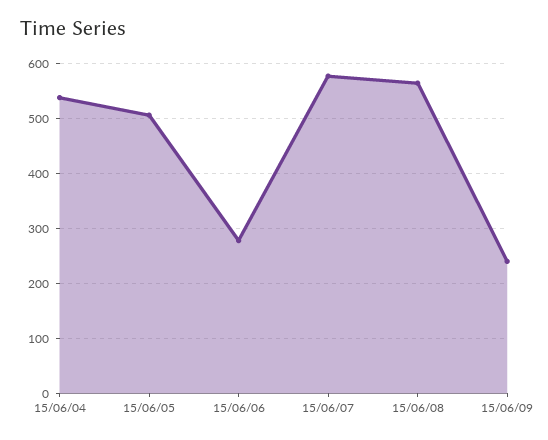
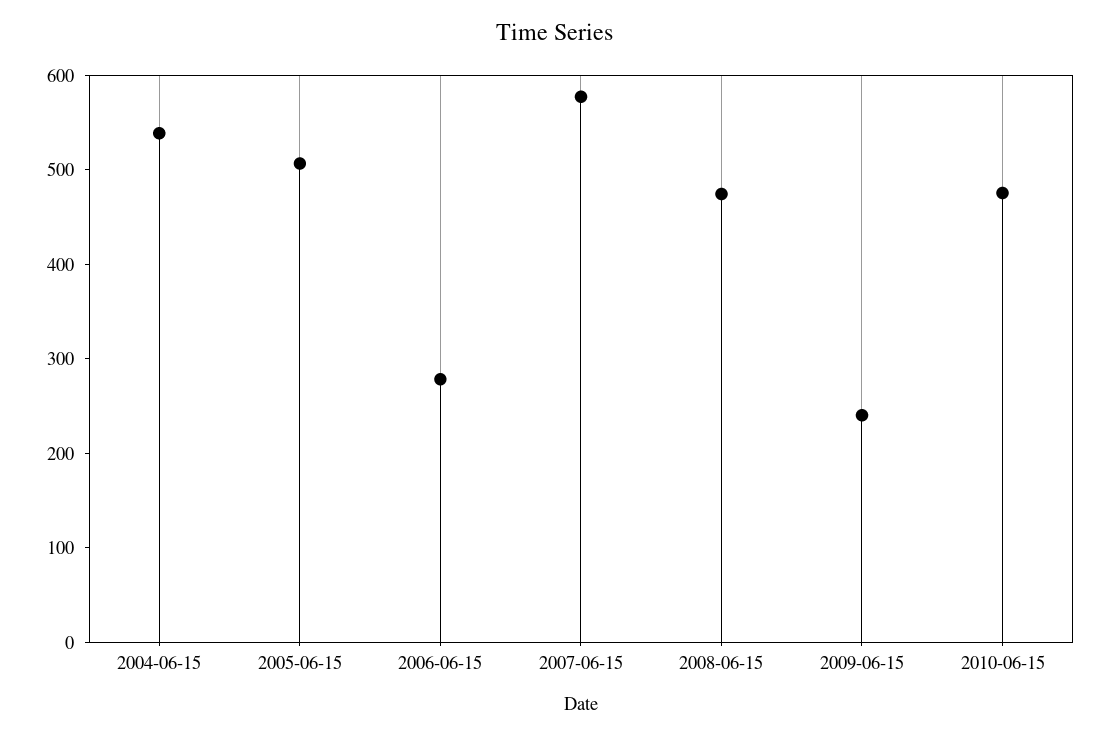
15/06/08: 560 -> 480
2010-06-15: none -> 480

